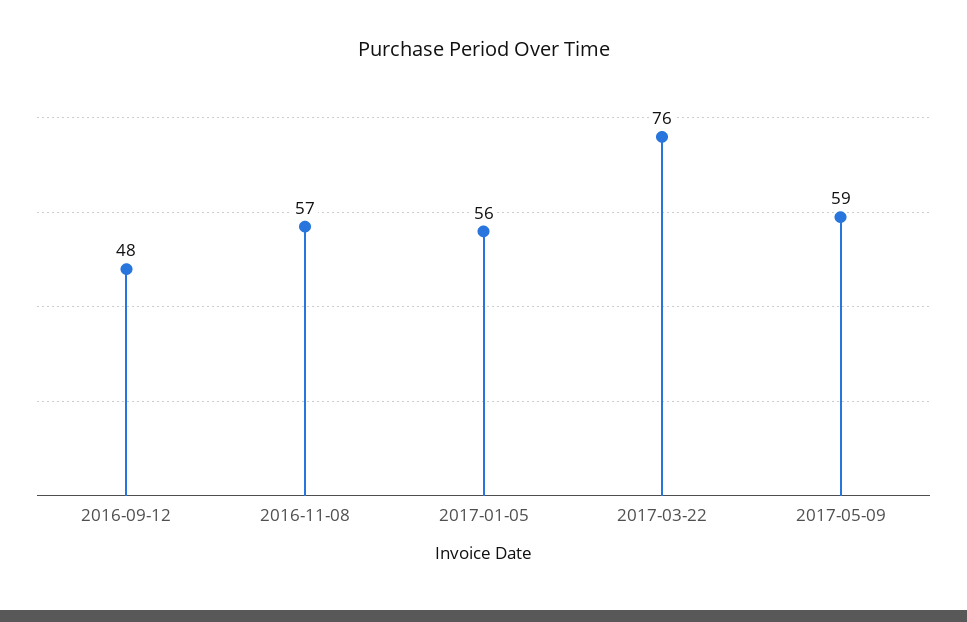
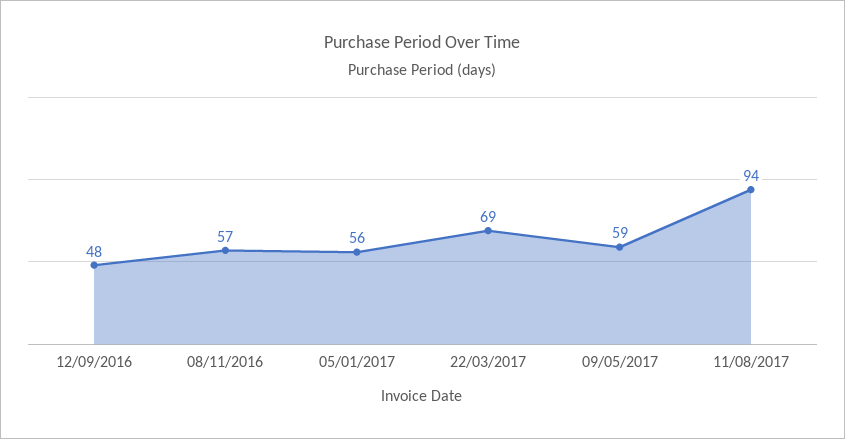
2017-03-22: 76 -> 69
11/08/2017: none -> 94

